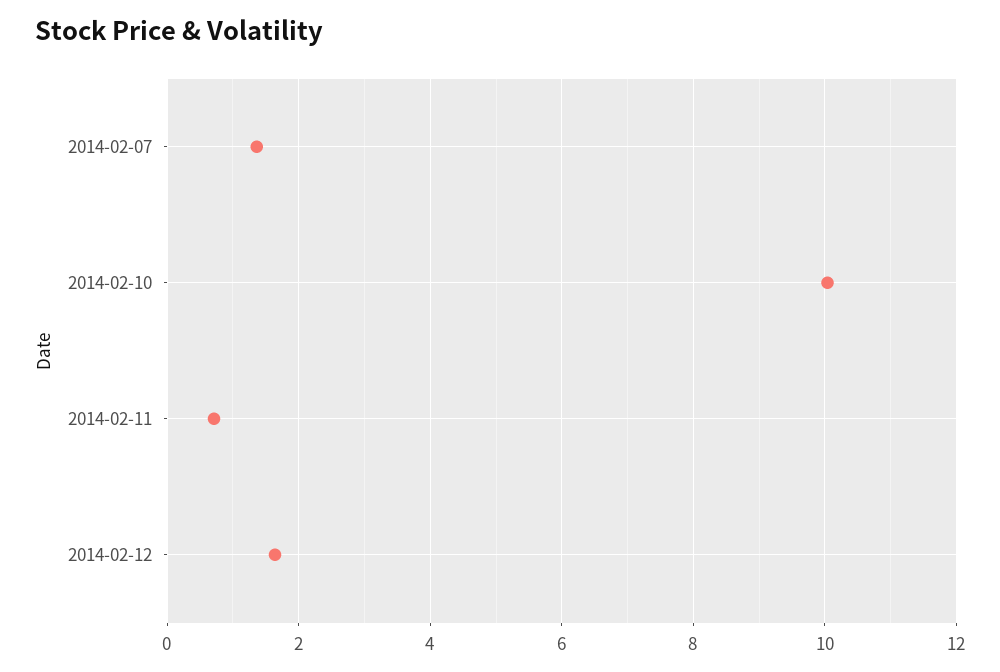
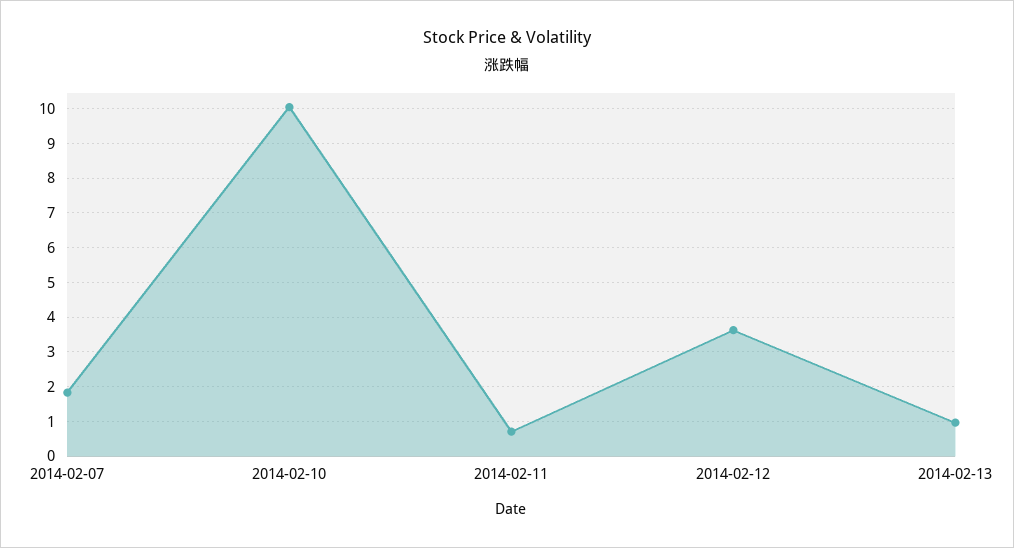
2014-02-07: 1.4 -> 1.8
2014-02-12: 1.6 -> 3.6
2014-02-13: none -> 1

